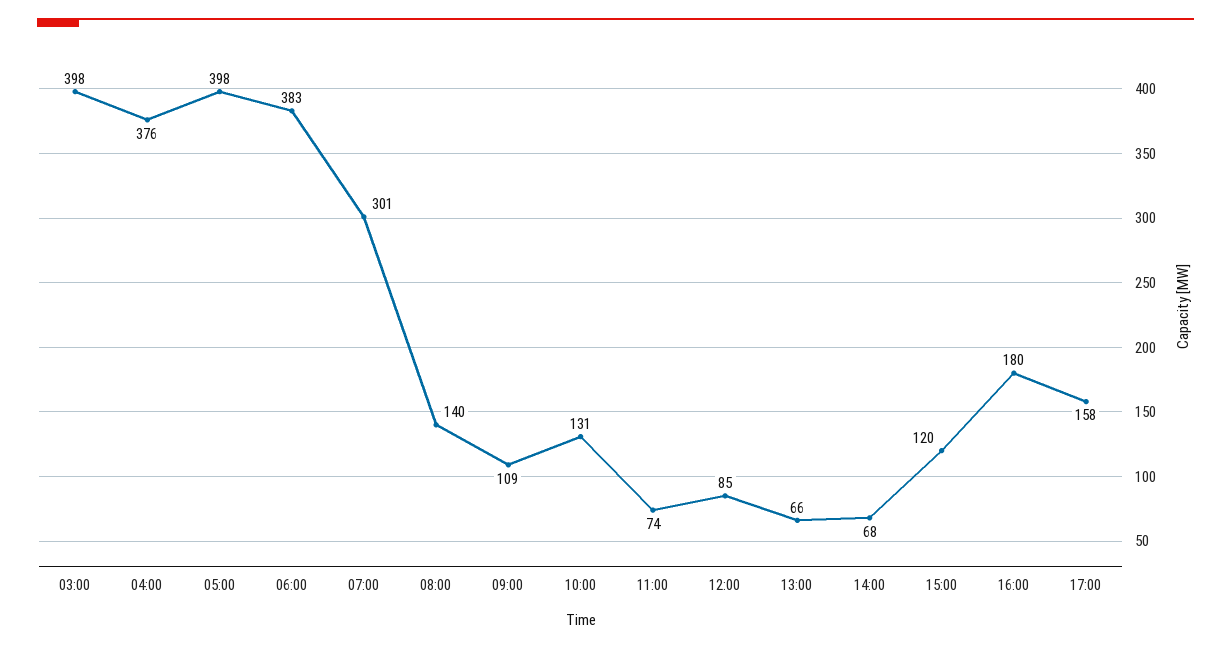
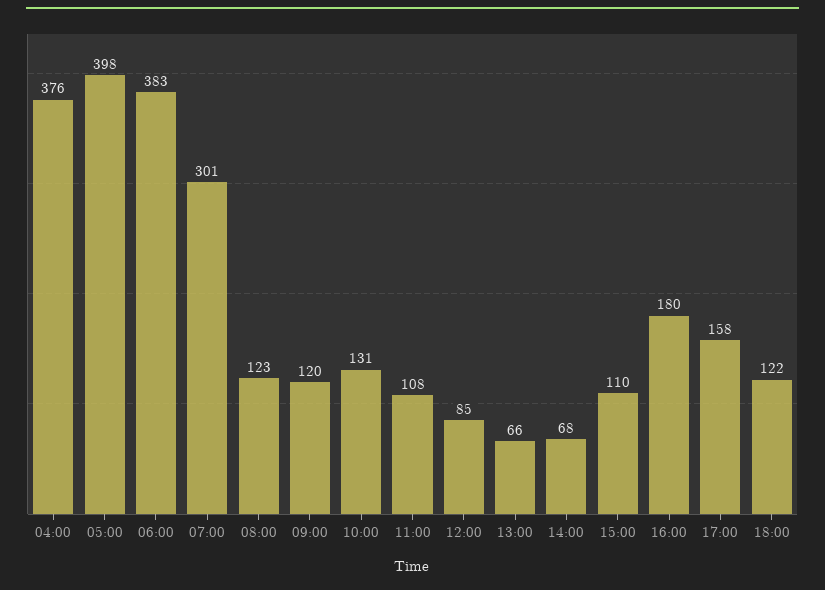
03:00: 398 -> none
08:00: 140 -> 123
09:00: 109 -> 120
11:00: 74 -> 108
15:00: 120 -> 110
18:00: none -> 122

